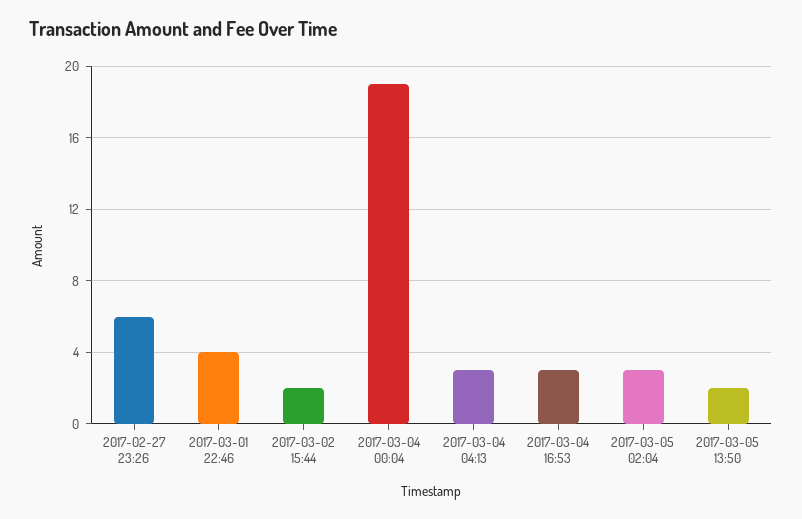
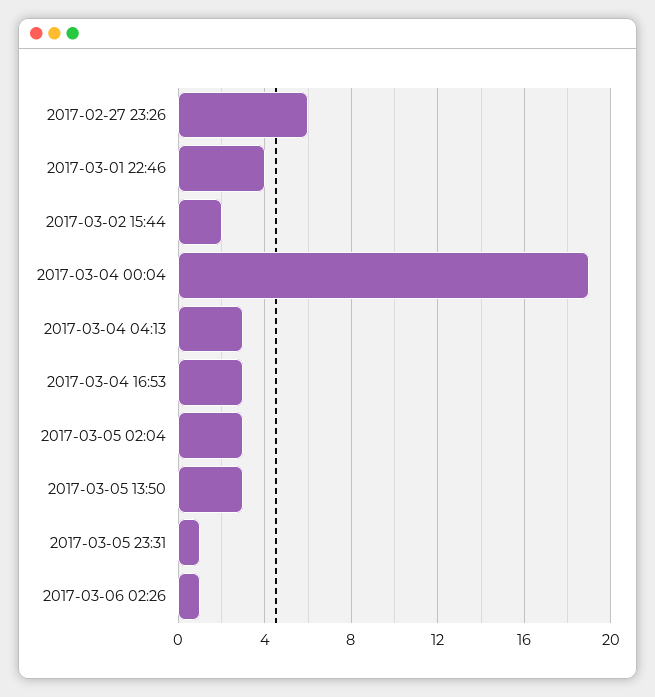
2017-03-05 13:50: 2 -> 3
2017-03-05 23:31: none -> 1
2017-03-06 02:26: none -> 1

